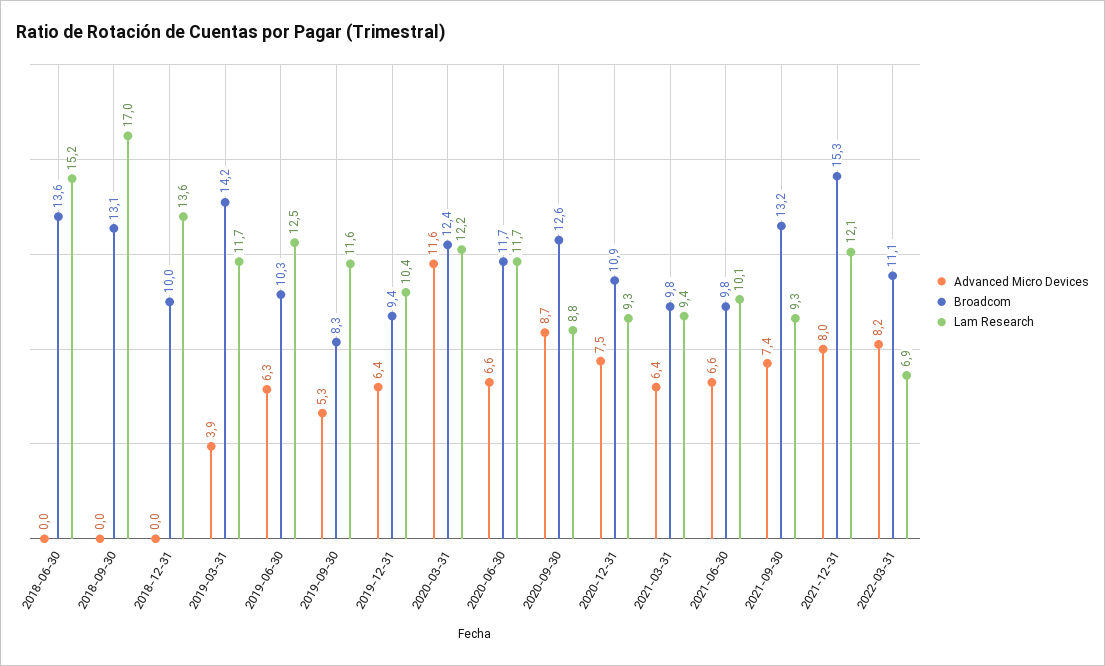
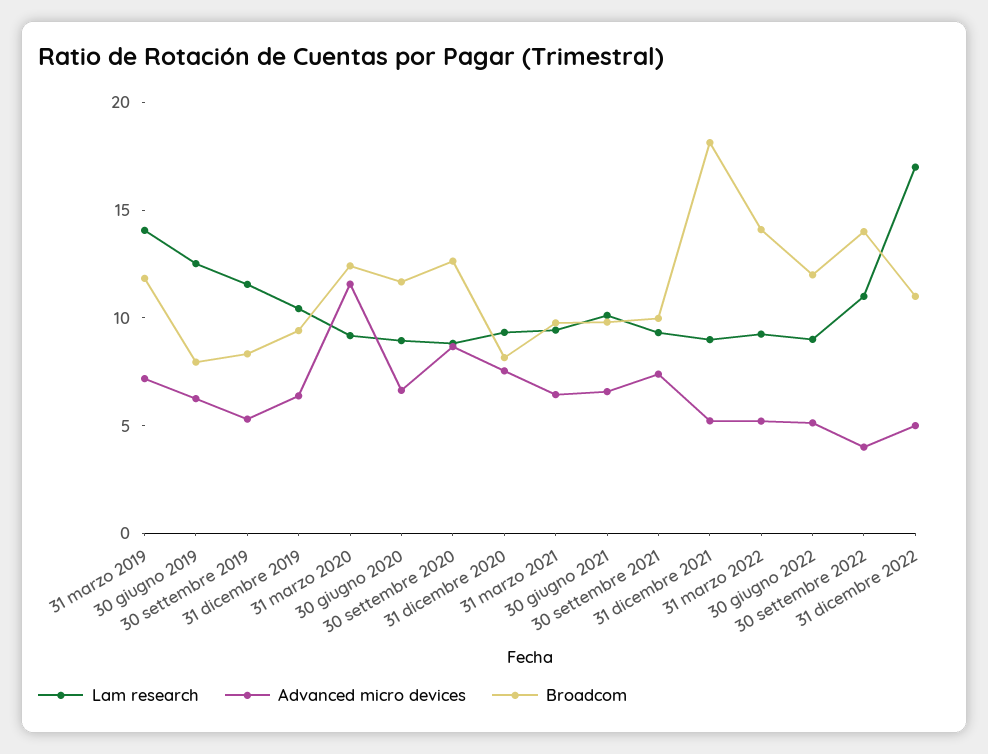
Advanced Micro Devices, 2018-06-30: 0 -> none
Broadcom, 2018-06-30: 13.6 -> none
Lam Research, 2018-06-30: 15.2 -> none
Advanced Micro Devices, 2018-09-30: 0 -> none
Broadcom, 2018-09-30: 13.1 -> none
Lam Research, 2018-09-30: 17 -> none
Advanced Micro Devices, 2018-12-31: 0 -> none
Broadcom, 2018-12-31: 10 -> none
Lam Research, 2018-12-31: 13.6 -> none
Advanced Micro Devices, 2019-03-31: 3.9 -> 7
Broadcom, 2019-03-31: 14.2 -> 12
Lam Research, 2019-03-31: 11.7 -> 14
Broadcom, 2019-06-30: 10.3 -> 8
Lam Research, 2020-03-31: 12.2 -> 9
Lam Research, 2020-06-30: 11.7 -> 9
Broadcom, 2020-12-31: 10.9 -> 8
Broadcom, 2021-09-30: 13.2 -> 10
Advanced Micro Devices, 2021-12-31: 8 -> 5
Broadcom, 2021-12-31: 15.3 -> 18
Lam Research, 2021-12-31: 12.1 -> 9
Advanced Micro Devices, 2022-03-31: 8.2 -> 5
Broadcom, 2022-03-31: 11.1 -> 14
Lam Research, 2022-03-31: 6.9 -> 9
Lam Research, 30 giugno 2022: none -> 9
Advanced Micro Devices, 30 giugno 2022: none -> 5
Broadcom, 30 giugno 2022: none -> 12
Lam Research, 30 settembre 2022: none -> 11
Advanced Micro Devices, 30 settembre 2022: none -> 4
Broadcom, 30 settembre 2022: none -> 14
Lam Research, 31 dicembre 2022: none -> 17
Advanced Micro Devices, 31 dicembre 2022: none -> 5
Broadcom, 31 dicembre 2022: none -> 11

